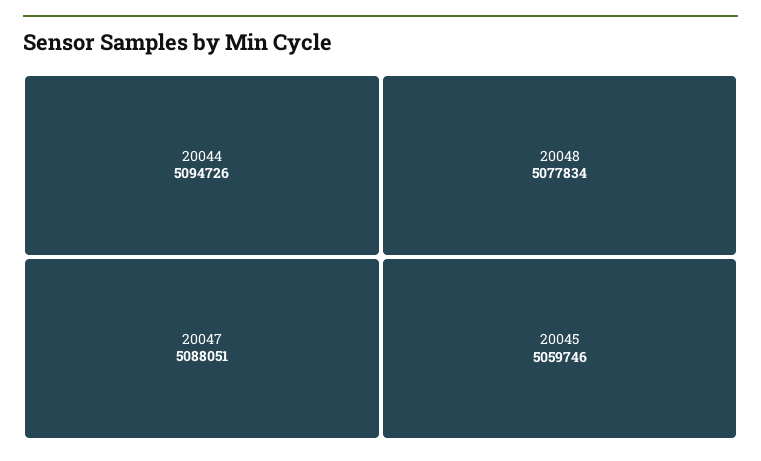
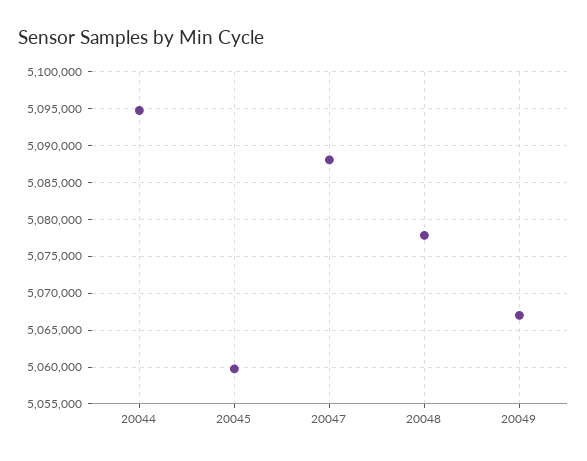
20049: none -> 5067000

